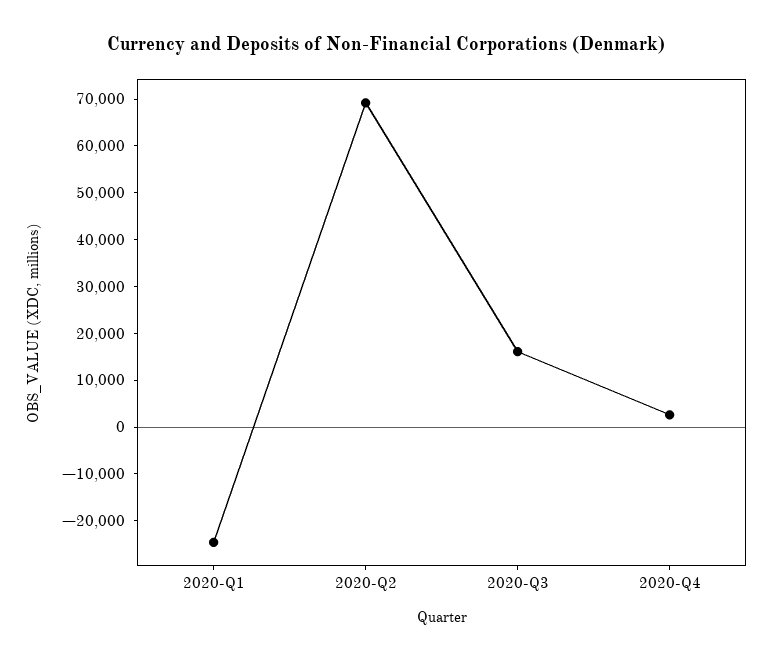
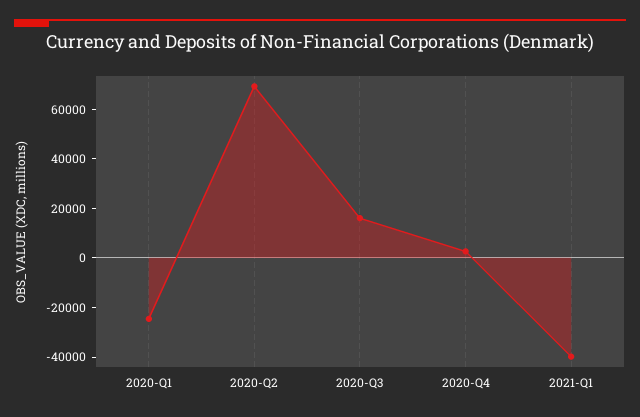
2021-Q1: none -> -40000

